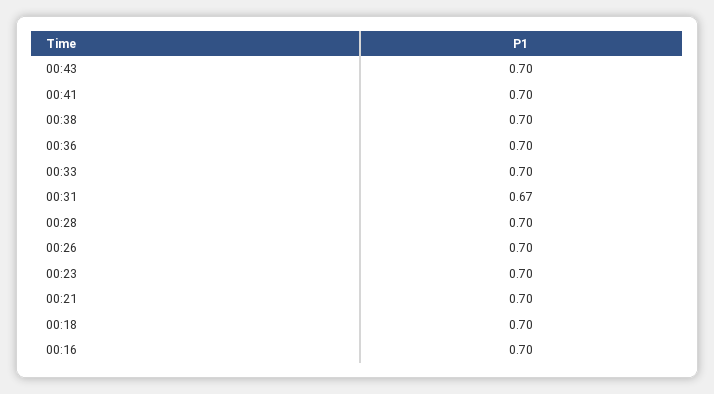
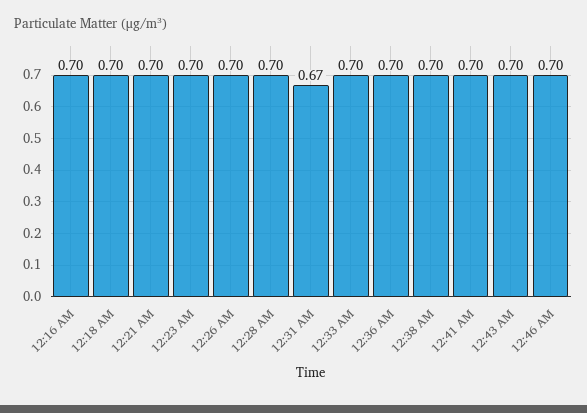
12:46 AM: none -> 0.7

